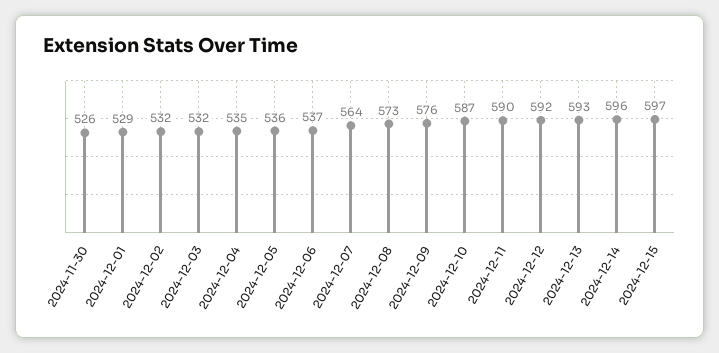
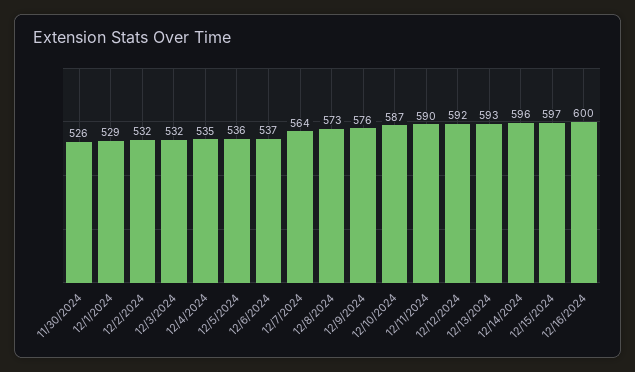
12/16/2024: none -> 600

